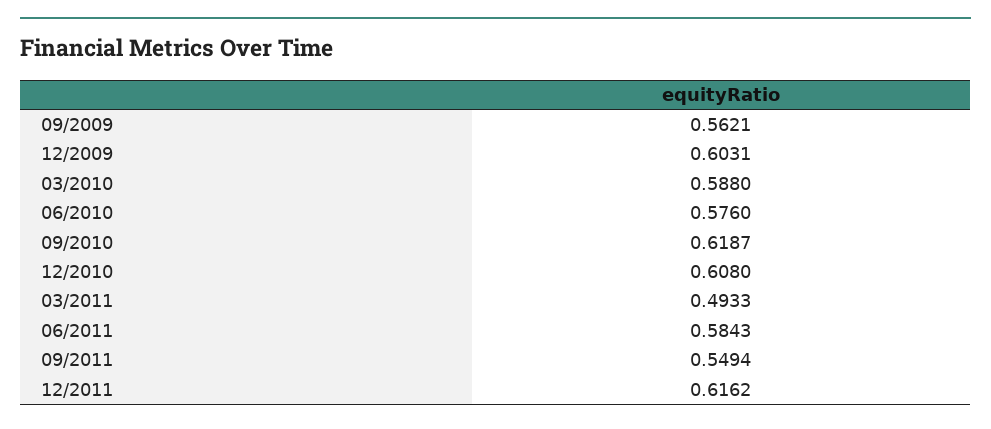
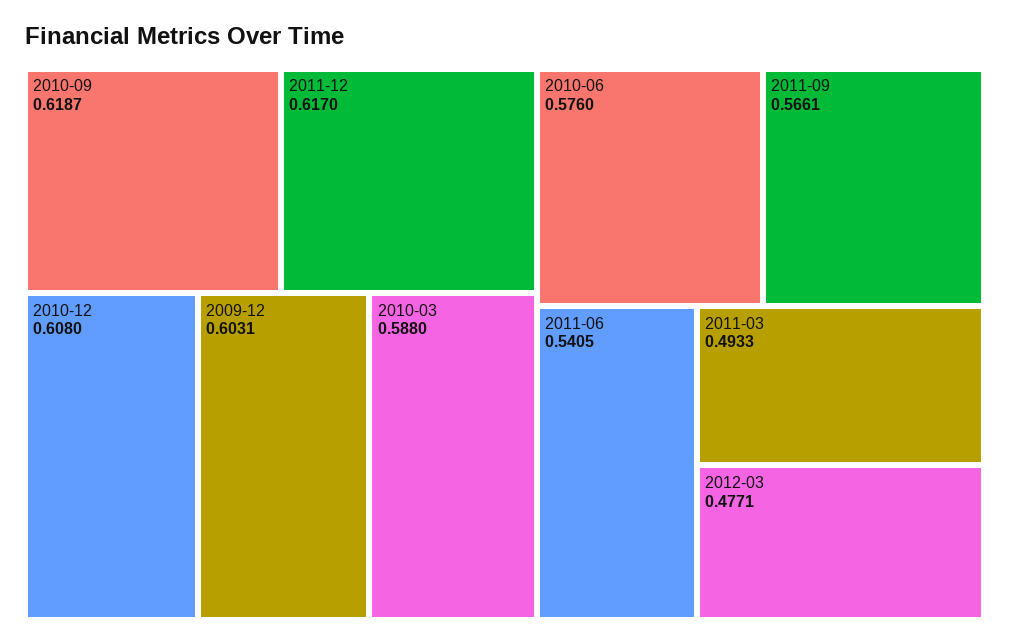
09/2009: 0.5621 -> none
06/2011: 0.5843 -> 0.5405
09/2011: 0.5494 -> 0.5661
12/2011: 0.6162 -> 0.617
2012-03: none -> 0.4771

